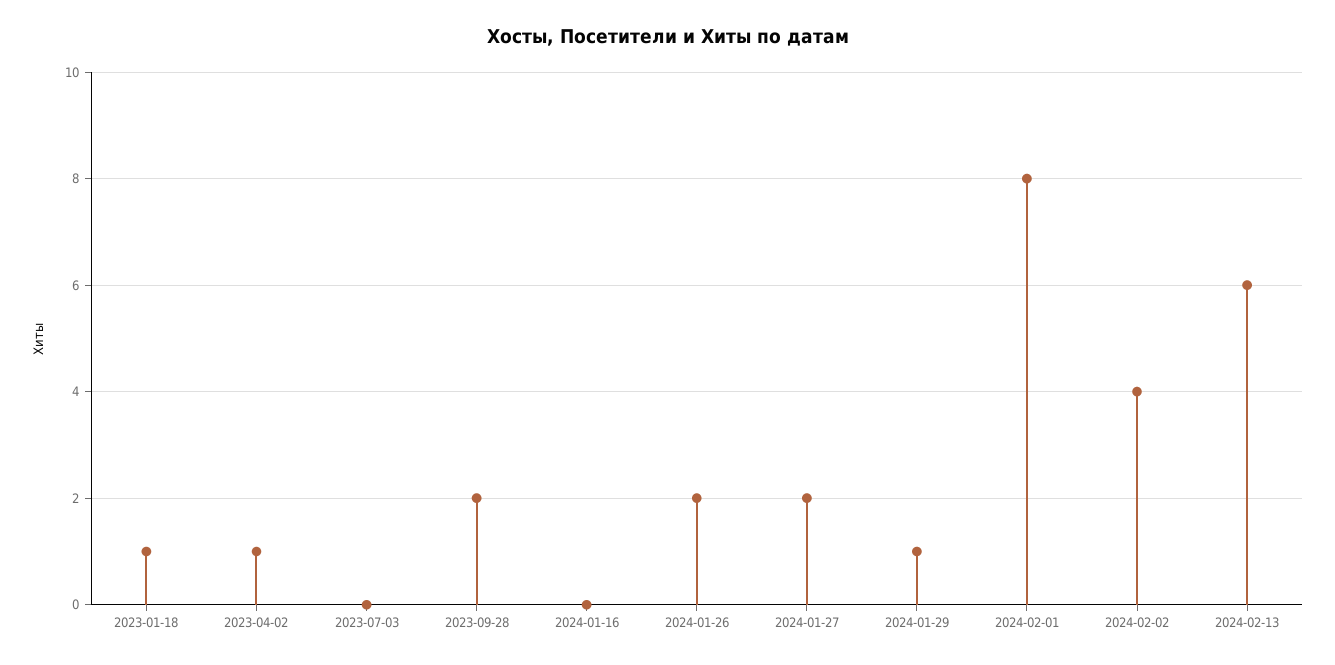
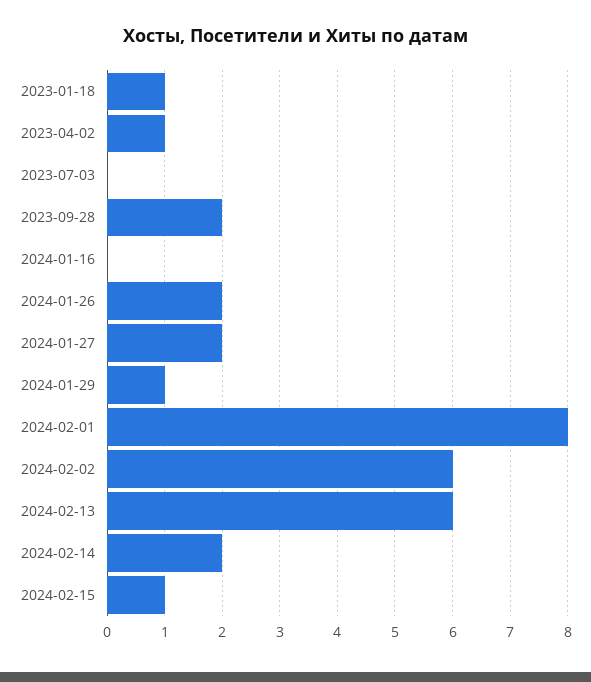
2024-02-02: 4 -> 6
2024-02-14: none -> 2
2024-02-15: none -> 1

